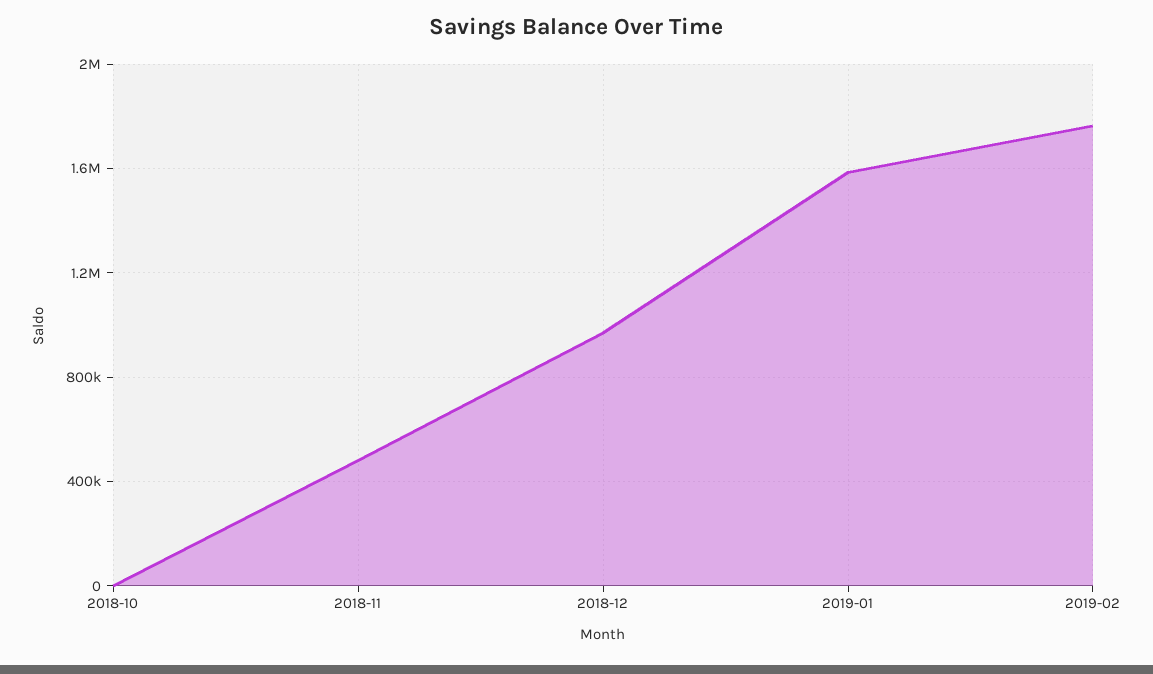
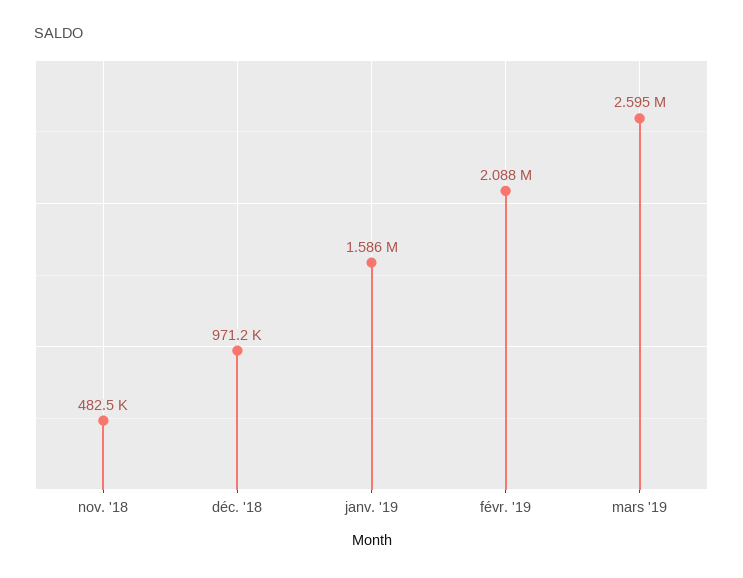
2018-10: 0 -> none
2019-02: 1750000 -> 2088000
mars '19: none -> 2595000

